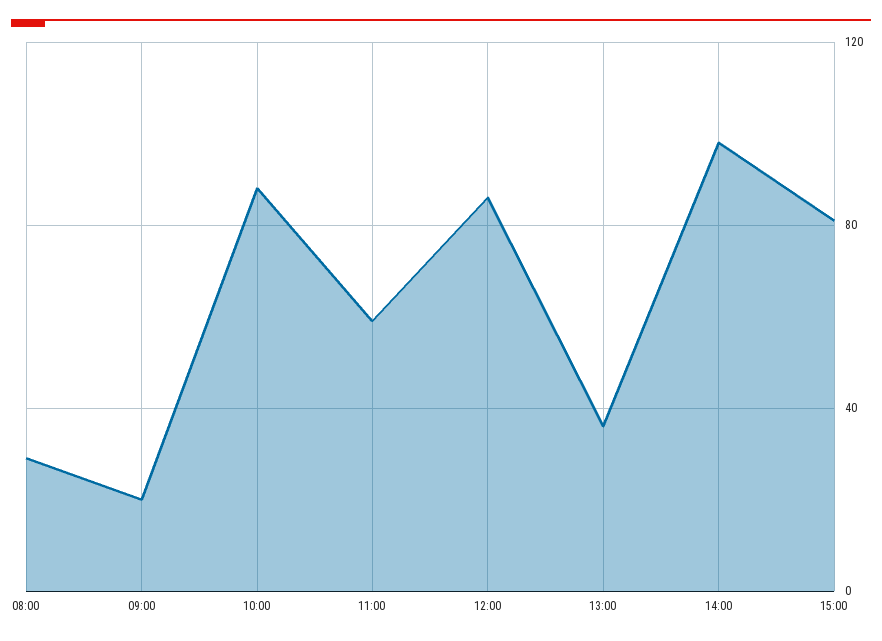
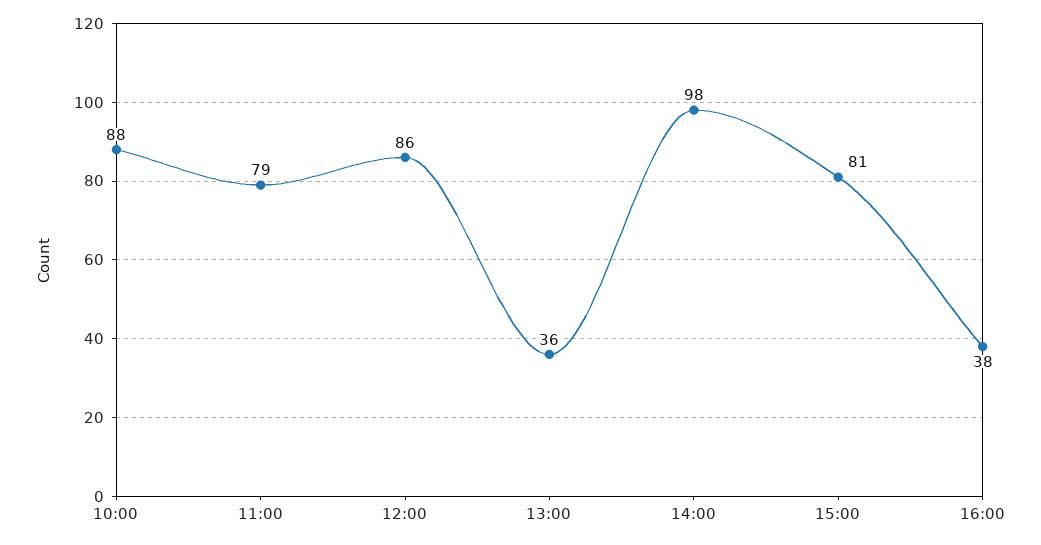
08:00: 30 -> none
09:00: 20 -> none
11:00: 60 -> 79
16:00: none -> 38

